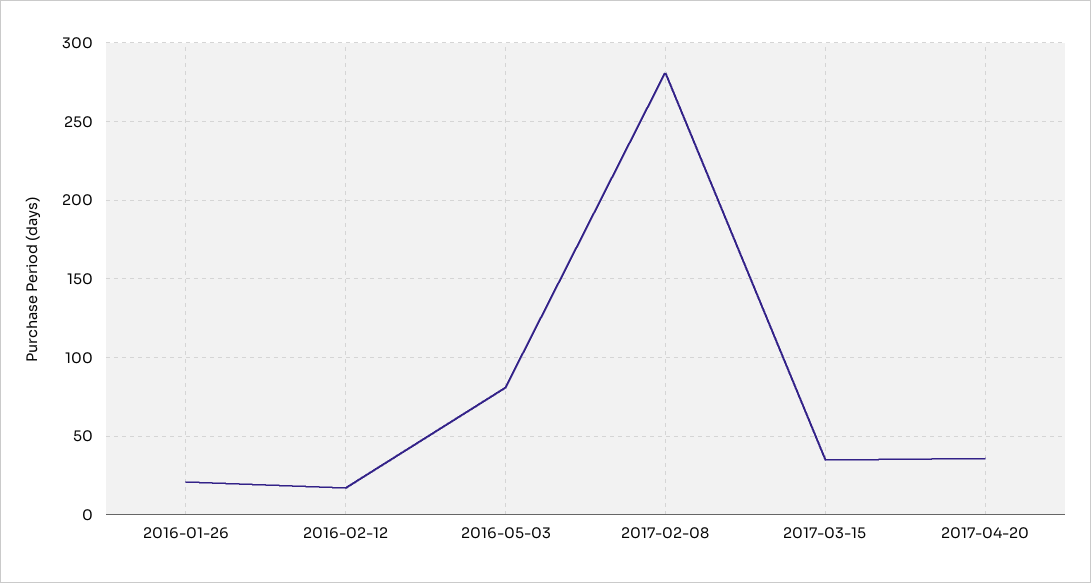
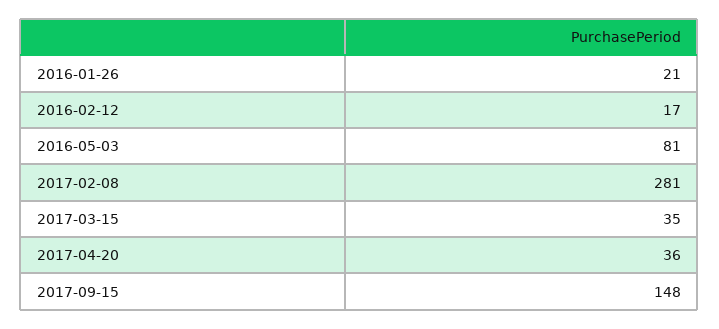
2017-09-15: none -> 148

